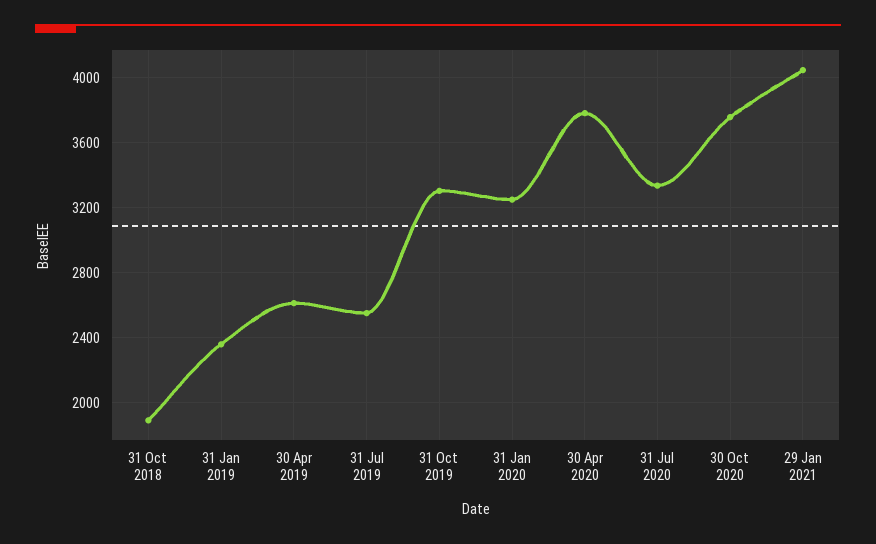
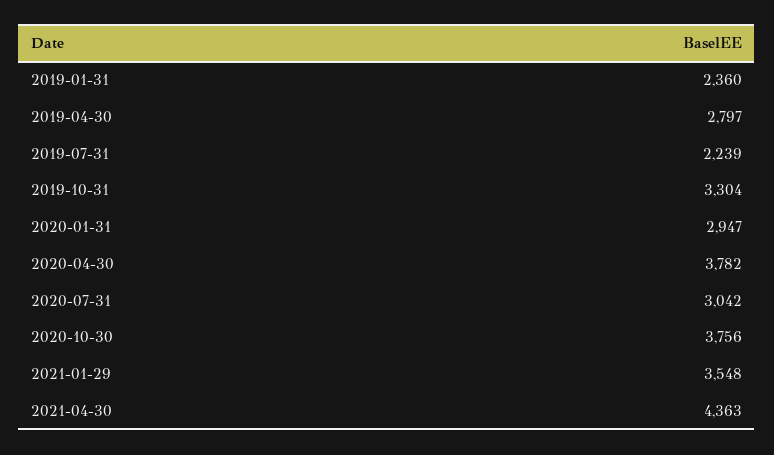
31 Oct 2018: 1900 -> none
30 Apr 2019: 2600 -> 2797
31 Jul 2019: 2550 -> 2239
31 Jan 2020: 3250 -> 2947
31 Jul 2020: 3350 -> 3042
29 Jan 2021: 4050 -> 3548
2021-04-30: none -> 4363

